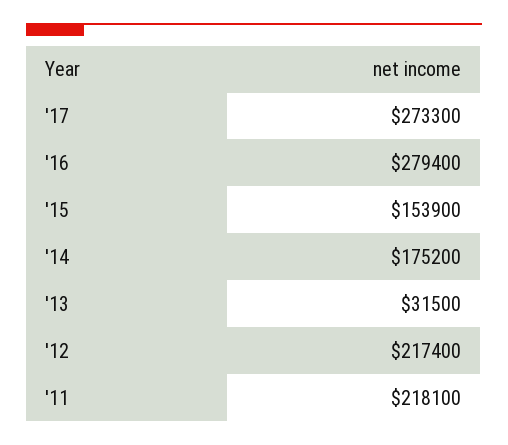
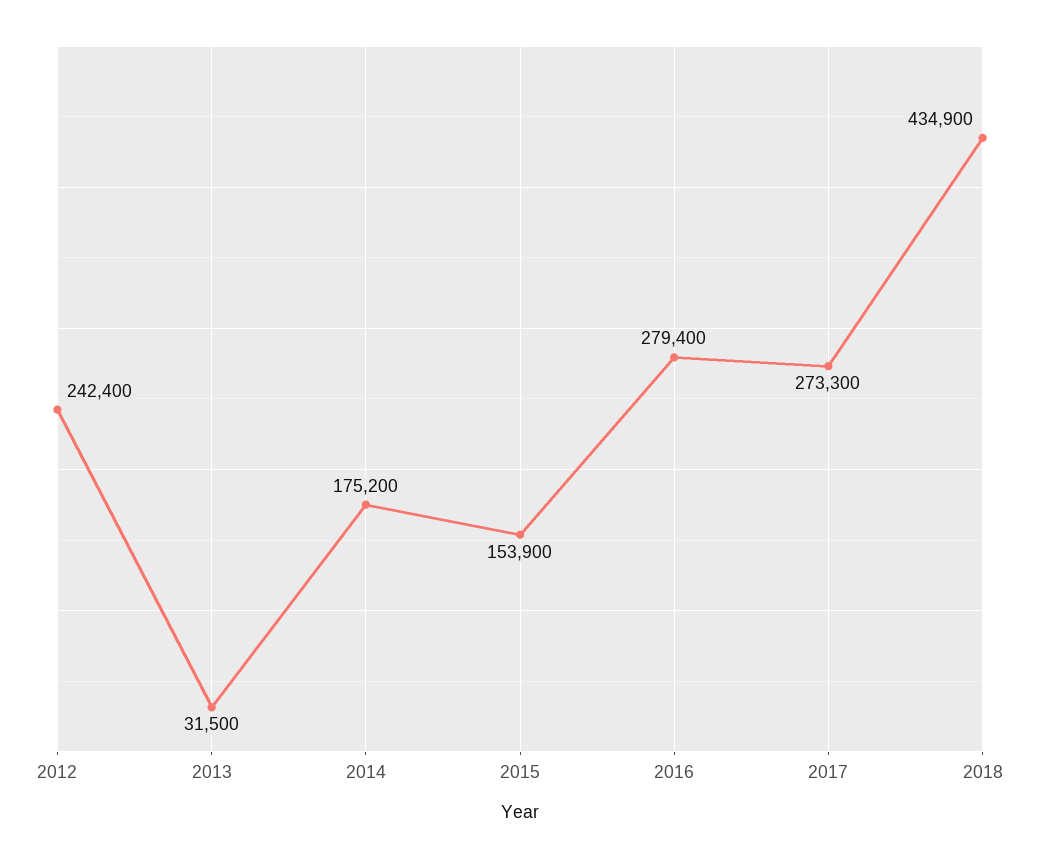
'12: 217400 -> 242400
'11: 218100 -> none
2018: none -> 434900

